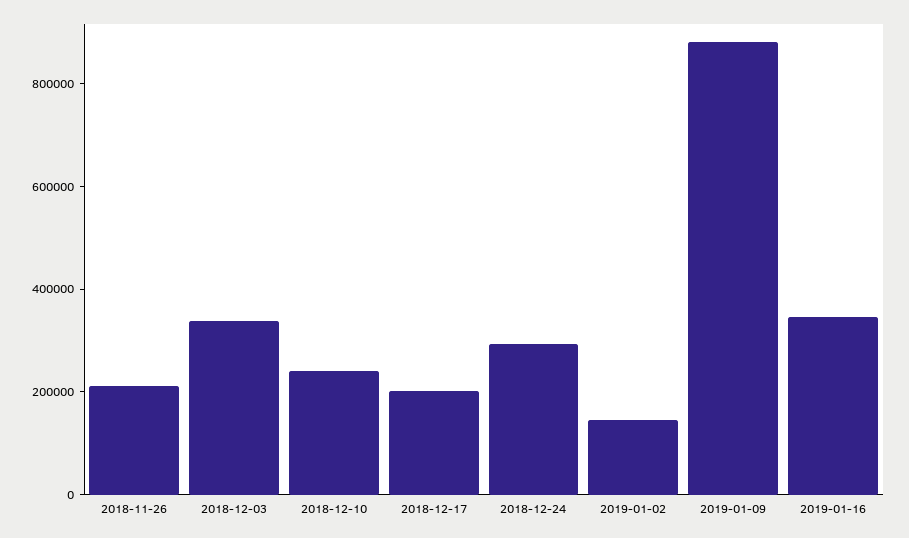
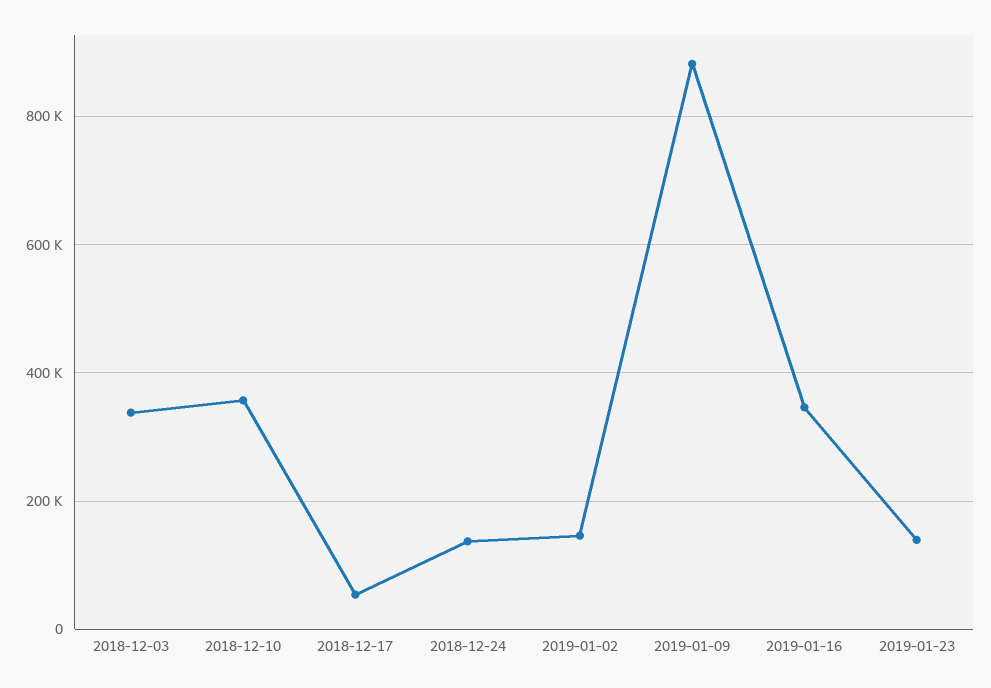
2018-11-26: 200000 -> none
2018-12-10: 250000 -> 360000
2018-12-17: 200000 -> 60000
2018-12-24: 300000 -> 140000
2019-01-23: none -> 140000

